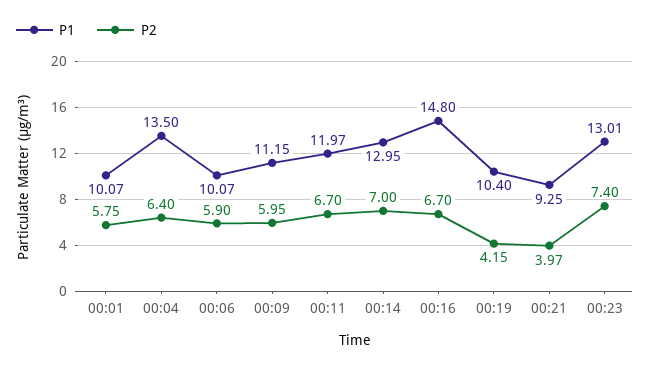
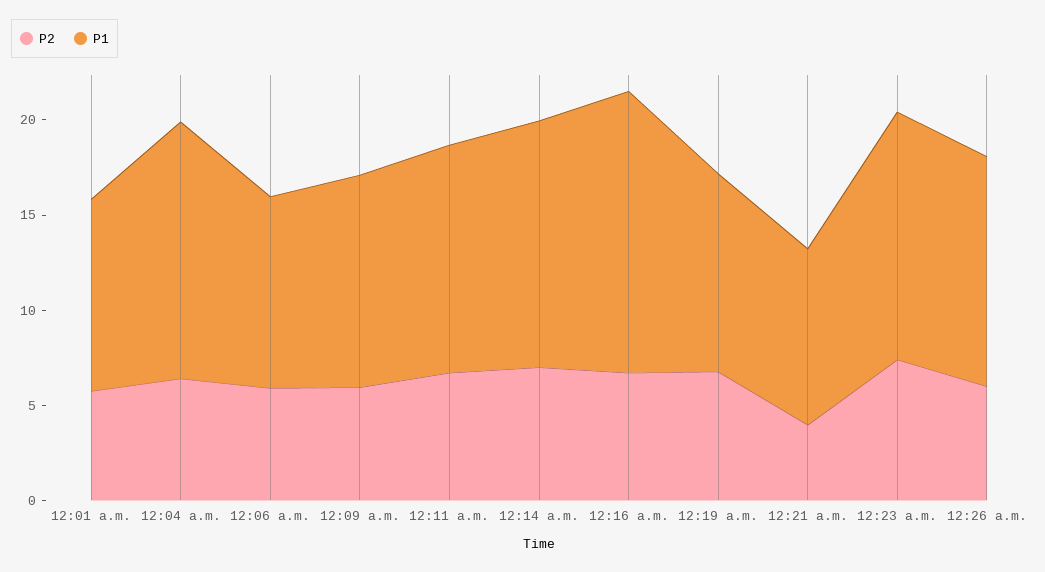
P2, 00:19: 4.15 -> 7
P2, 12:26 a.m.: none -> 6
P1, 12:26 a.m.: none -> 12

